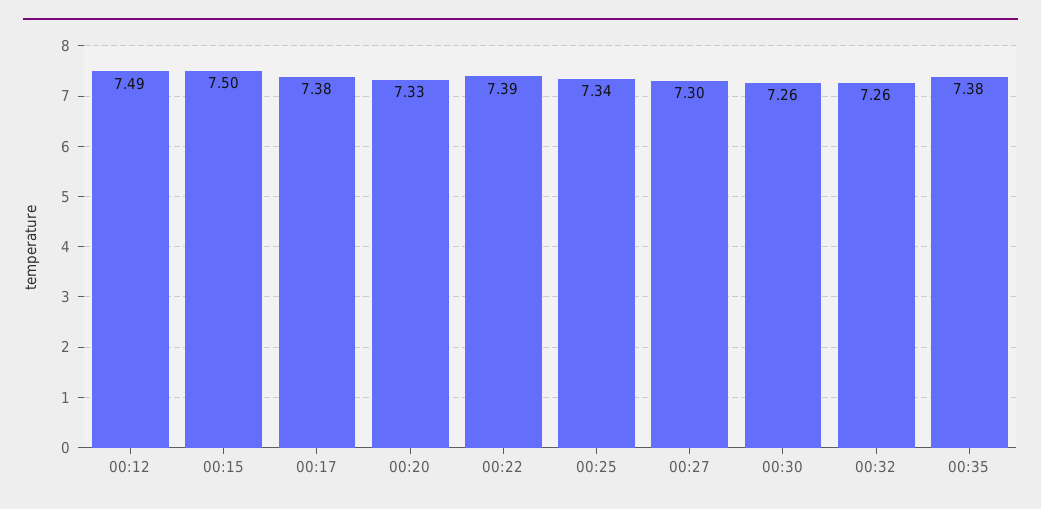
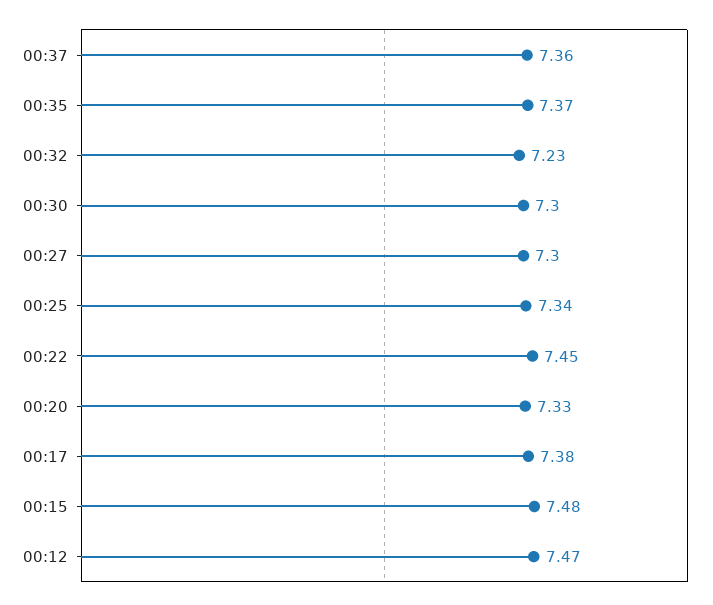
00:12: 7.49 -> 7.47
00:15: 7.5 -> 7.48
00:22: 7.39 -> 7.45
00:30: 7.26 -> 7.3
00:32: 7.26 -> 7.23
00:35: 7.38 -> 7.37
00:37: none -> 7.36

